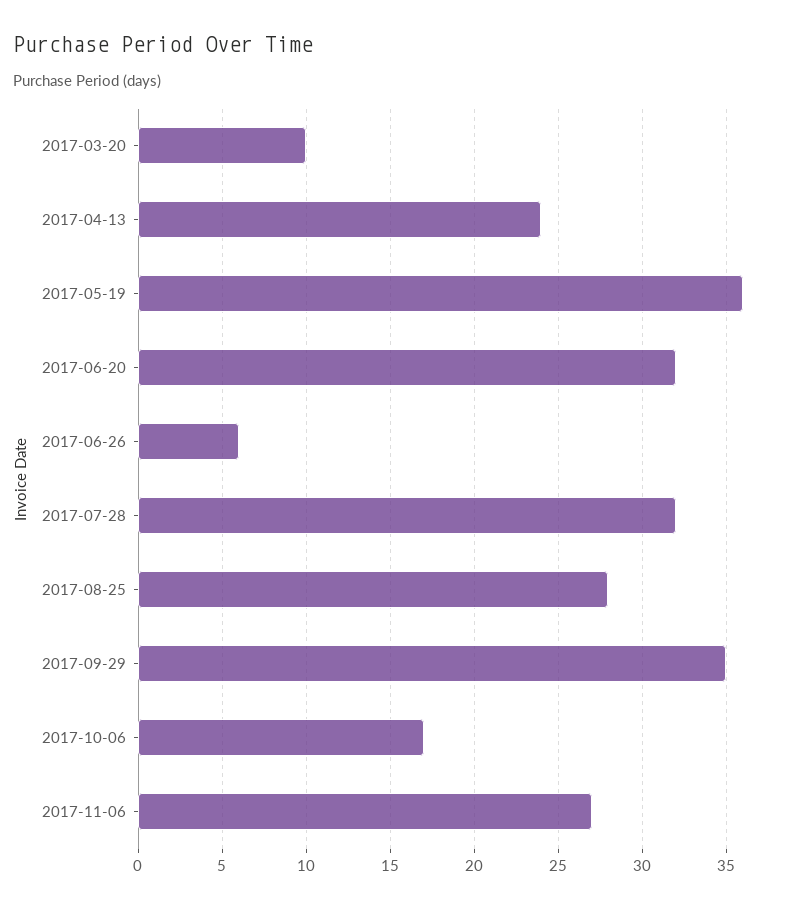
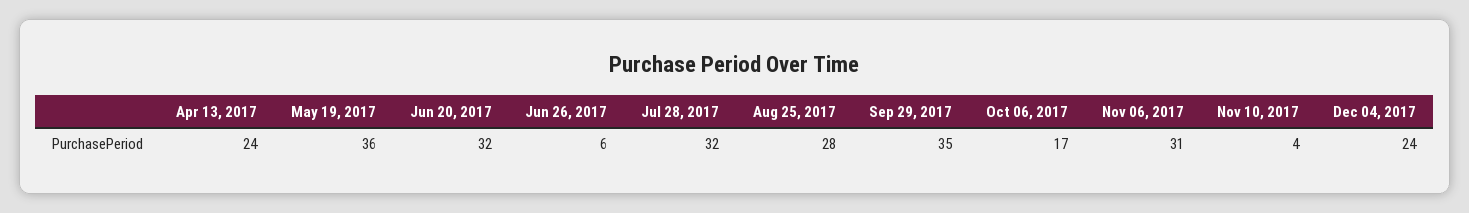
2017-03-20: 10 -> none
2017-11-06: 27 -> 31
Nov 10, 2017: none -> 4
Dec 04, 2017: none -> 24

